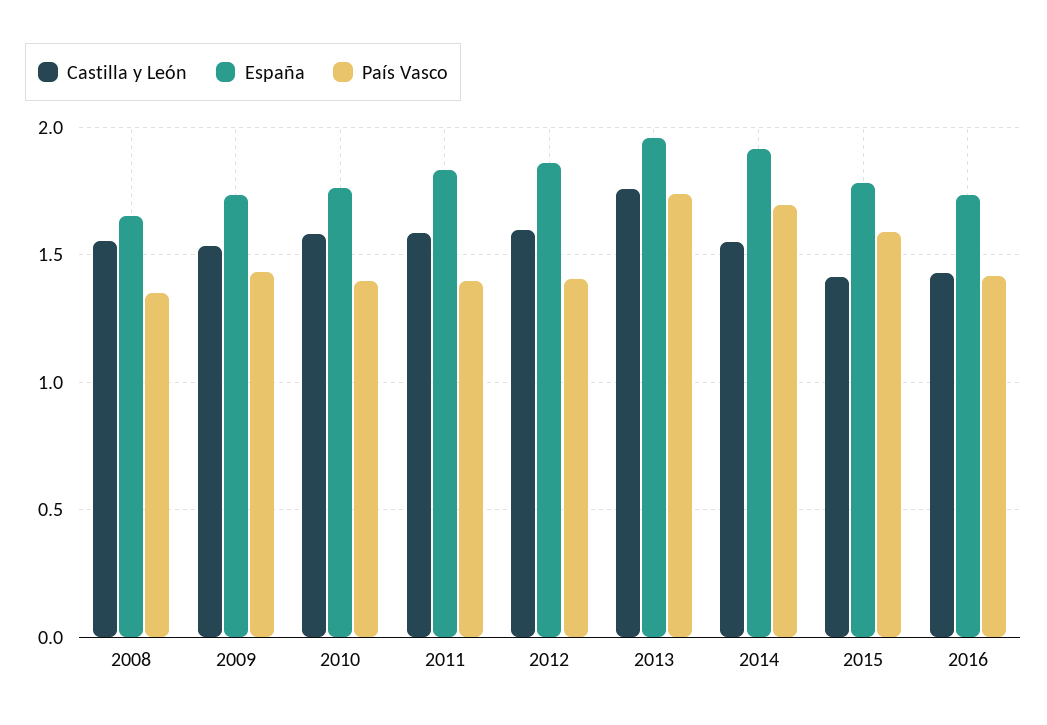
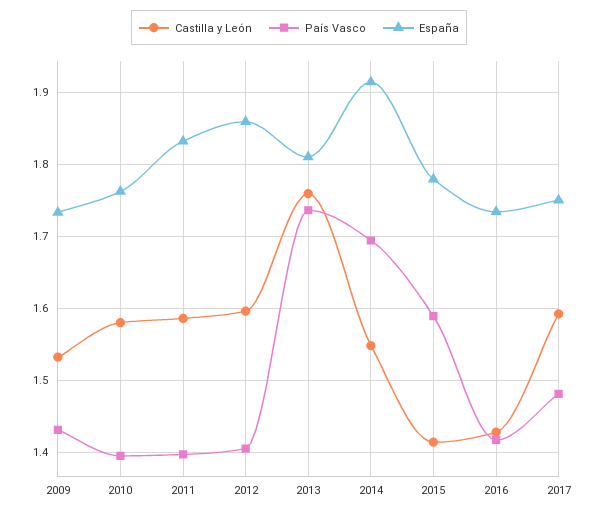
Castilla y León, 2008: 1.55 -> none
España, 2008: 1.65 -> none
País Vasco, 2008: 1.35 -> none
España, 2013: 1.95 -> 1.81
Castilla y León, 2017: none -> 1.59
País Vasco, 2017: none -> 1.48
España, 2017: none -> 1.75

